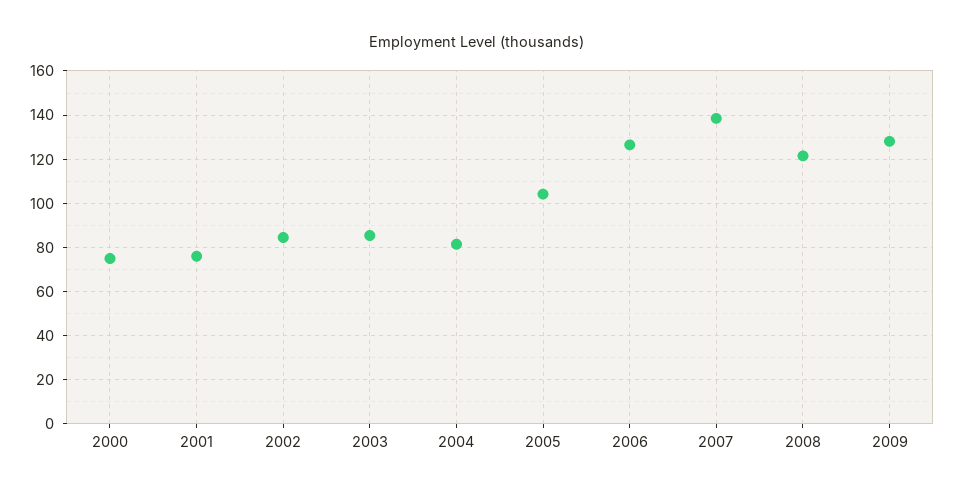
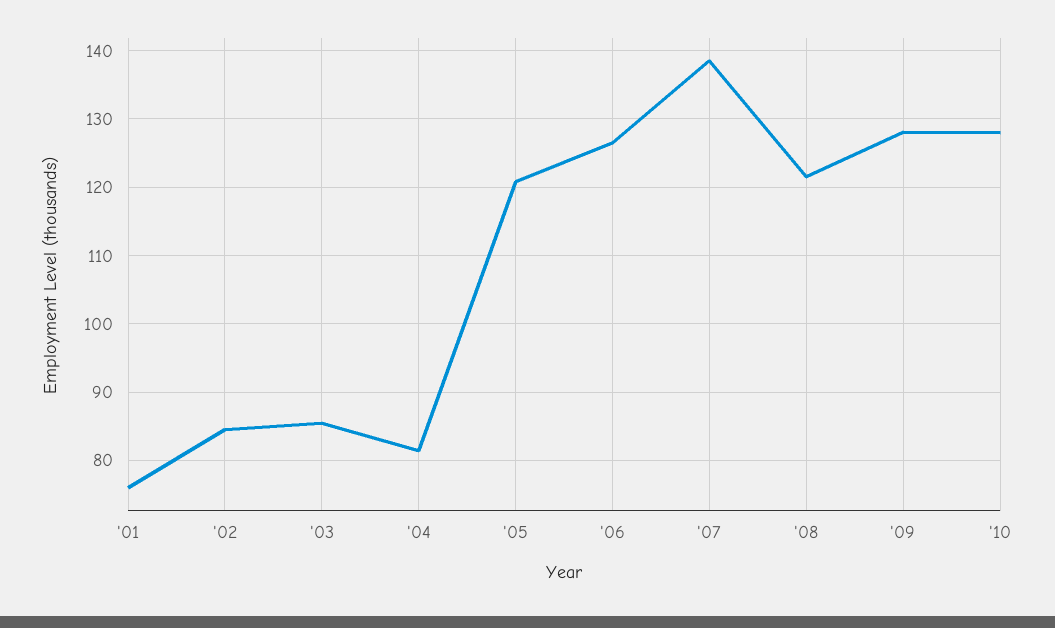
2000: 75 -> none
2005: 105 -> 121
'10: none -> 128

